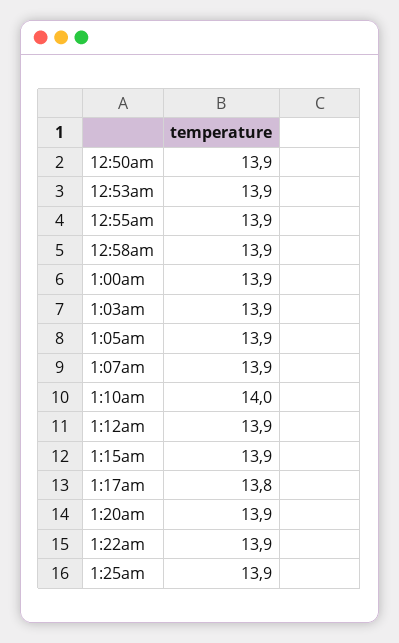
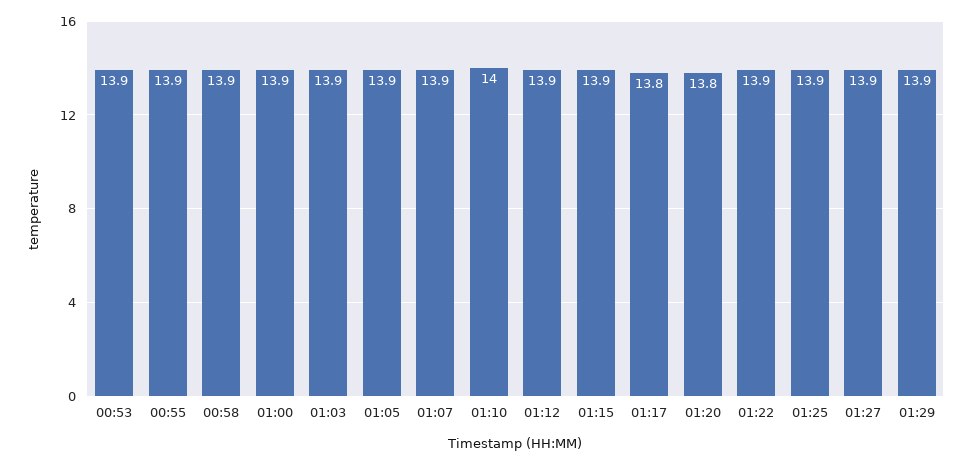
12:50am: 13.9 -> none
1:20am: 13.9 -> 13.8
01:27: none -> 13.9
01:29: none -> 13.9

